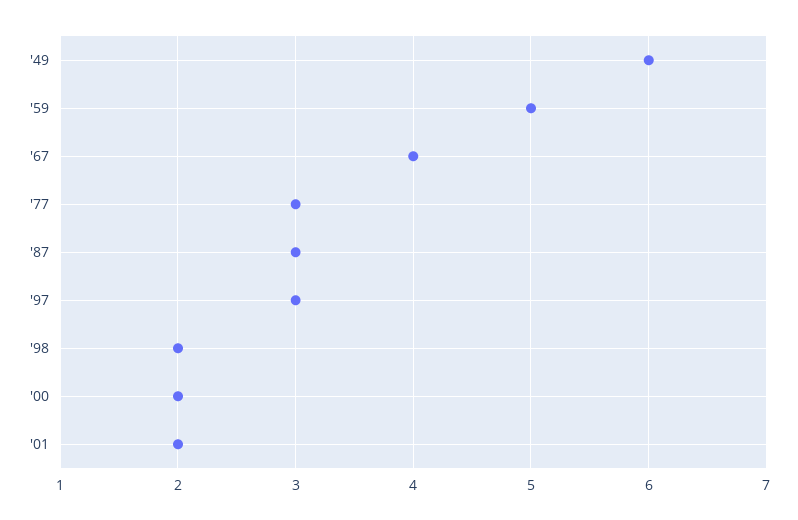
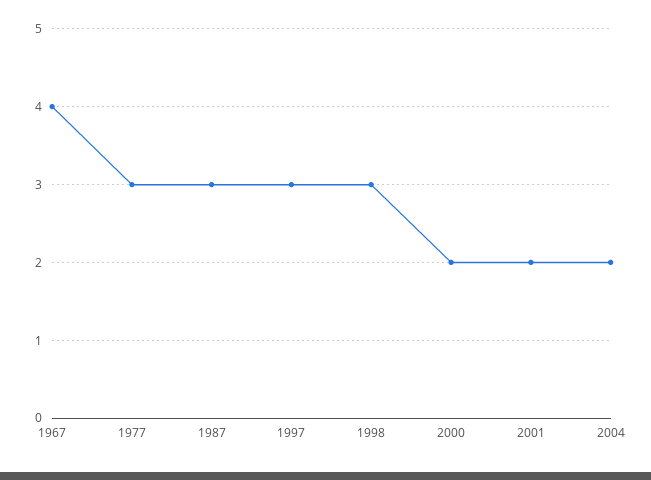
'49: 6 -> none
'59: 5 -> none
'98: 2 -> 3
2004: none -> 2

